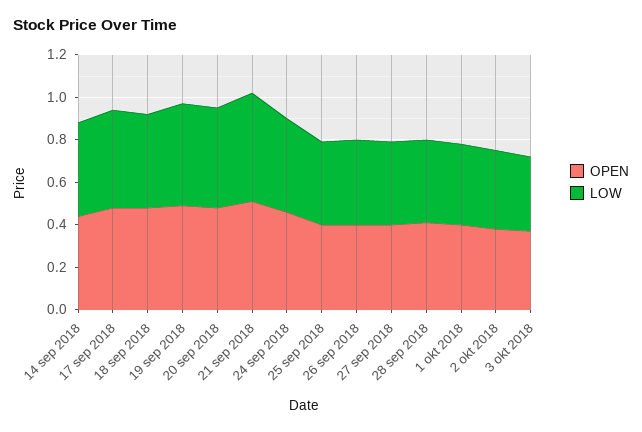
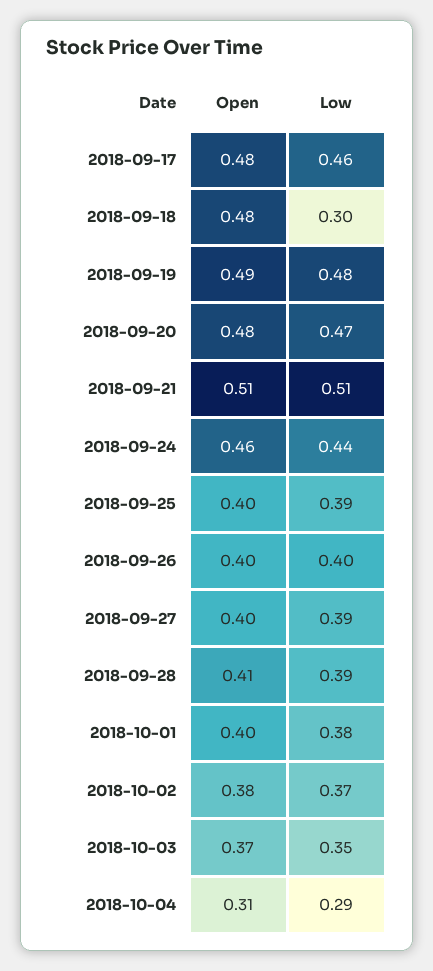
OPEN, 14 sep 2018: 0.45 -> none
LOW, 14 sep 2018: 0.45 -> none
LOW, 18 sep 2018: 0.45 -> 0.3
OPEN, 2018-10-04: none -> 0.31
LOW, 2018-10-04: none -> 0.29

